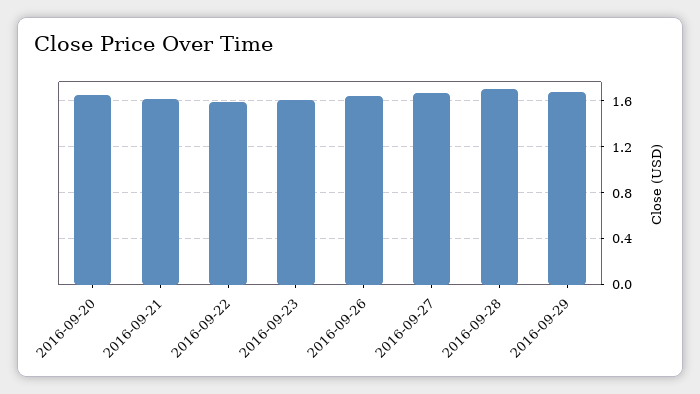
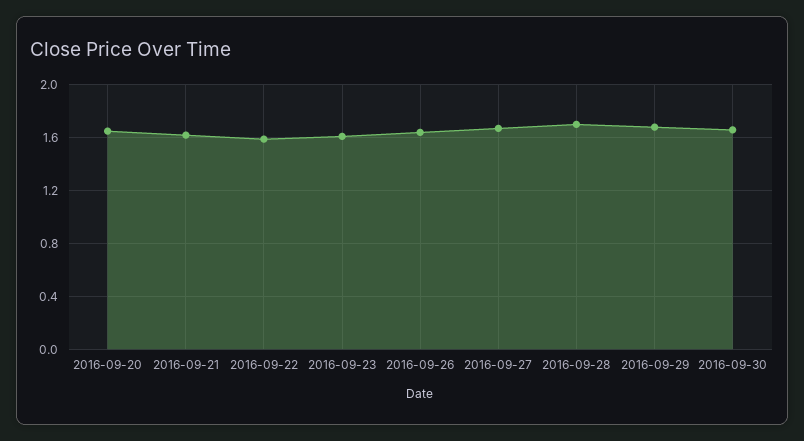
2016-09-30: none -> 1.65

